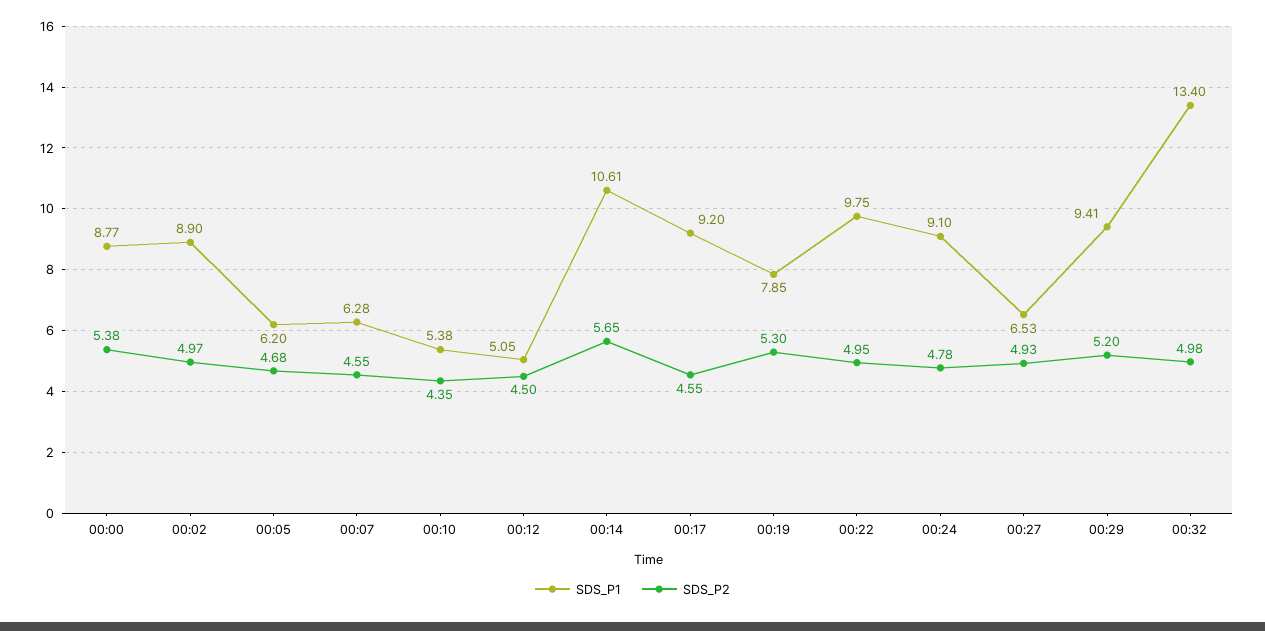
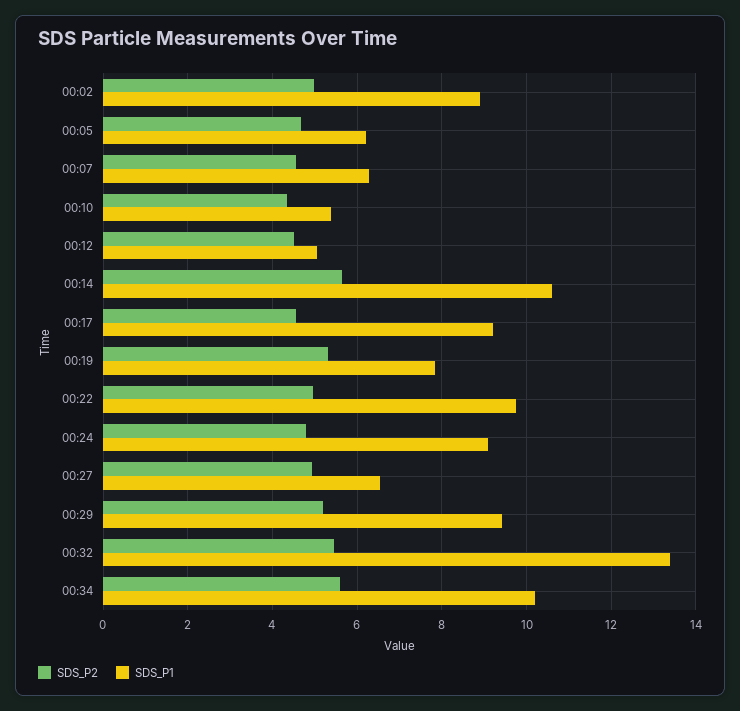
SDS_P1, 00:00: 8.77 -> none
SDS_P2, 00:00: 5.38 -> none
SDS_P2, 00:32: 4.98 -> 5.4
SDS_P2, 00:34: none -> 5.6
SDS_P1, 00:34: none -> 10.2

